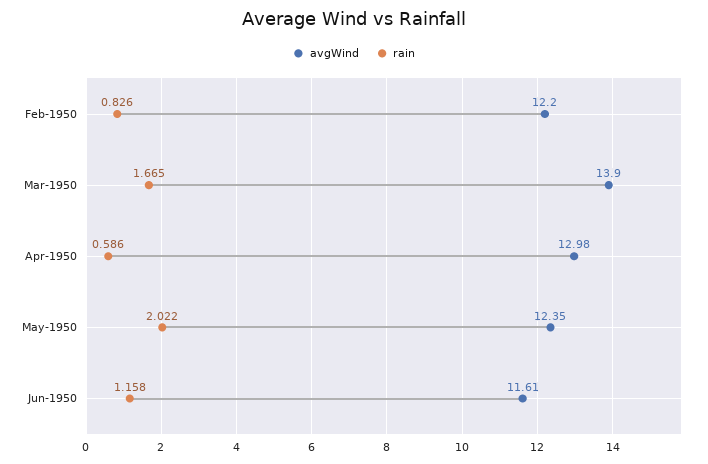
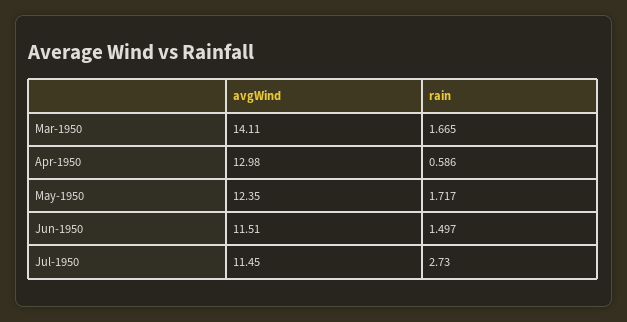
avgWind, Feb-1950: 12.2 -> none
rain, Feb-1950: 0.826 -> none
avgWind, Mar-1950: 13.9 -> 14.11
rain, May-1950: 2.022 -> 1.717
avgWind, Jun-1950: 11.61 -> 11.51
rain, Jun-1950: 1.158 -> 1.497
avgWind, Jul-1950: none -> 11.45
rain, Jul-1950: none -> 2.73

